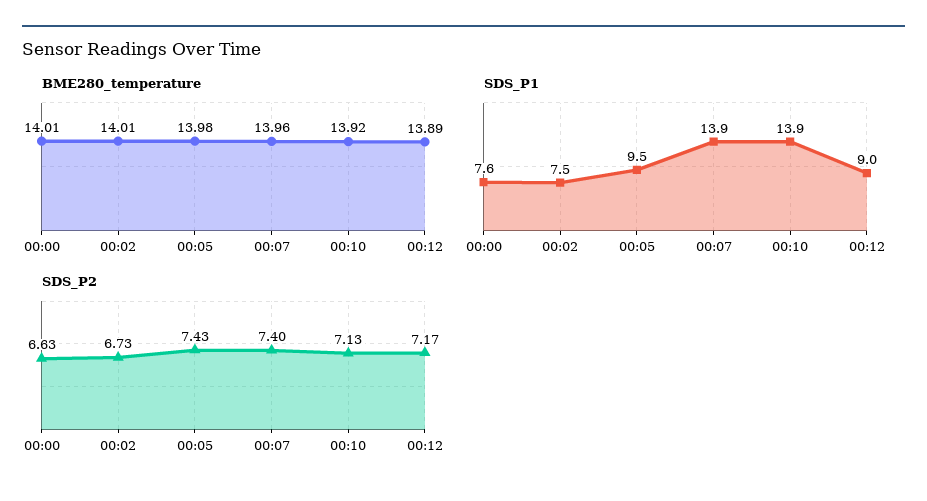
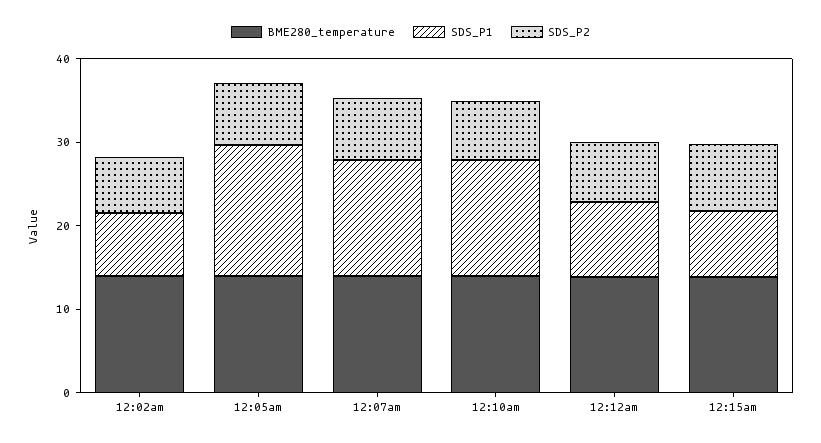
BME280_temperature, 00:00: 14.01 -> none
SDS_P1, 00:00: 7.6 -> none
SDS_P1, 00:05: 9.5 -> 16
SDS_P2, 00:00: 6.63 -> none
BME280_temperature, 12:15am: none -> 14
SDS_P1, 12:15am: none -> 8
SDS_P2, 12:15am: none -> 8

